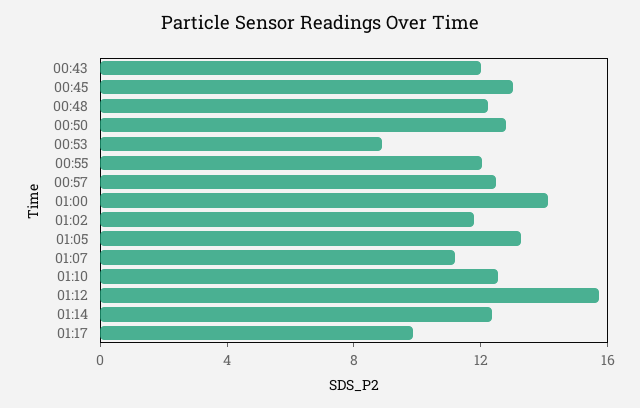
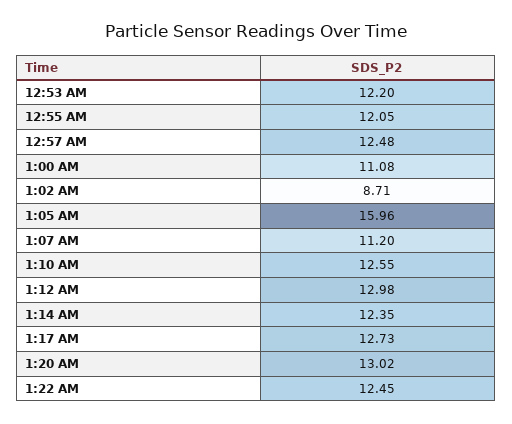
00:43: 12 -> none
00:45: 13 -> none
00:48: 12 -> none
00:50: 13 -> none
00:53: 9 -> 12.2
01:00: 14 -> 11.08
01:02: 12 -> 8.71
01:05: 13 -> 15.96
01:12: 16 -> 12.98
01:17: 10 -> 12.73
1:20 AM: none -> 13.02
1:22 AM: none -> 12.45

